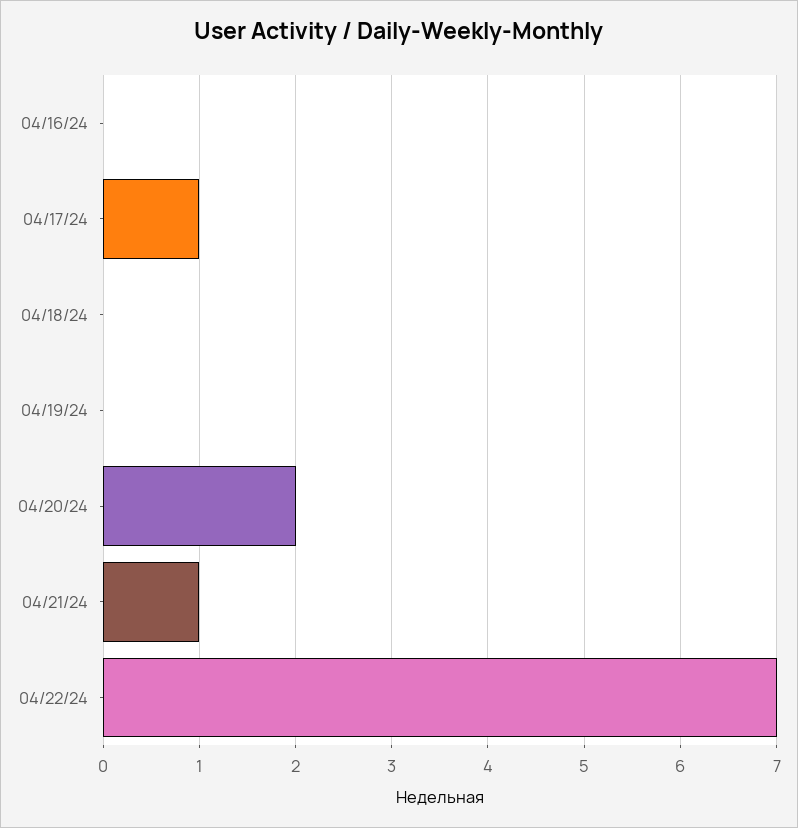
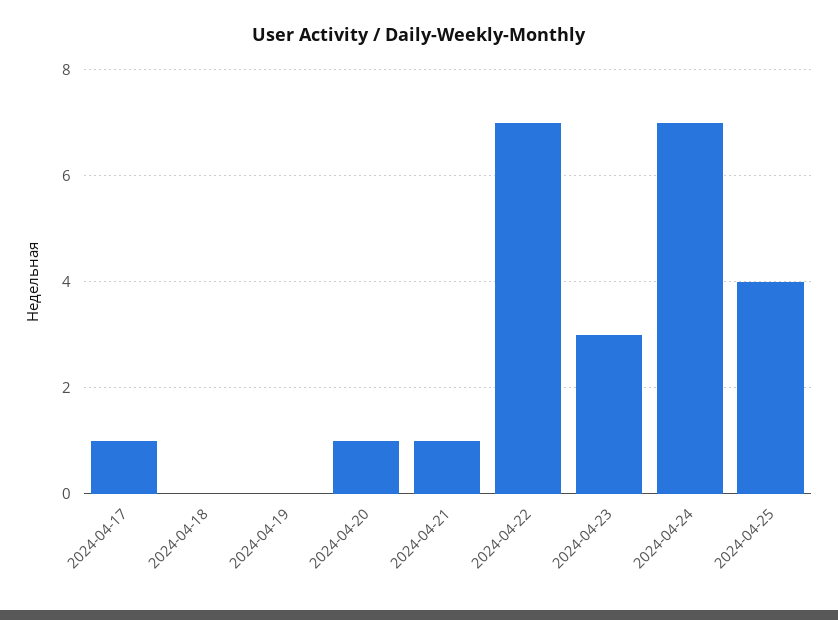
04/16/24: 0 -> none
04/20/24: 2 -> 1
2024-04-23: none -> 3
2024-04-24: none -> 7
2024-04-25: none -> 4

